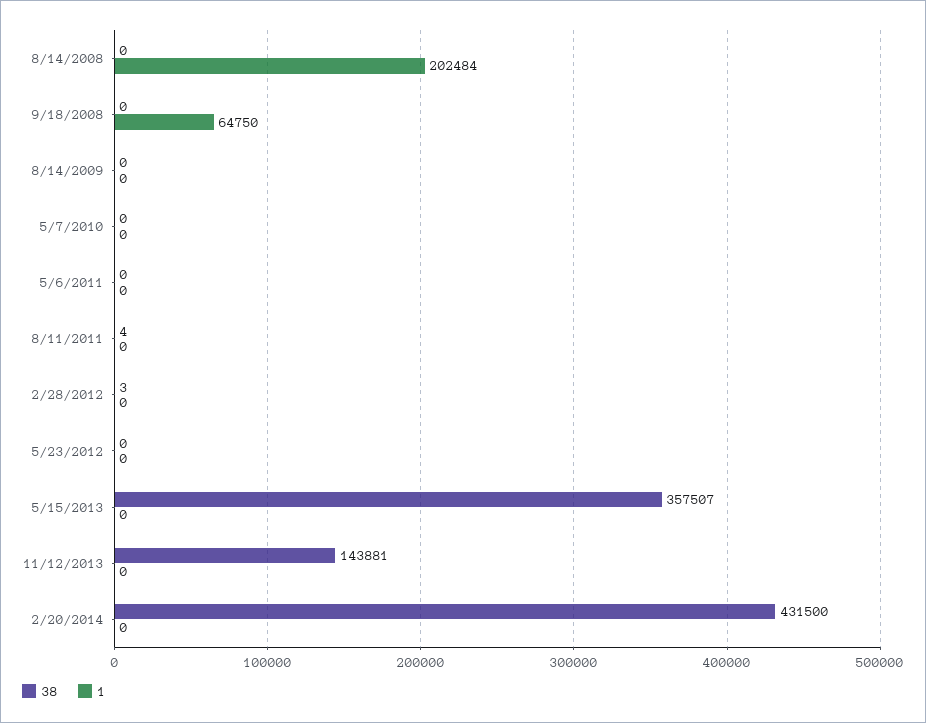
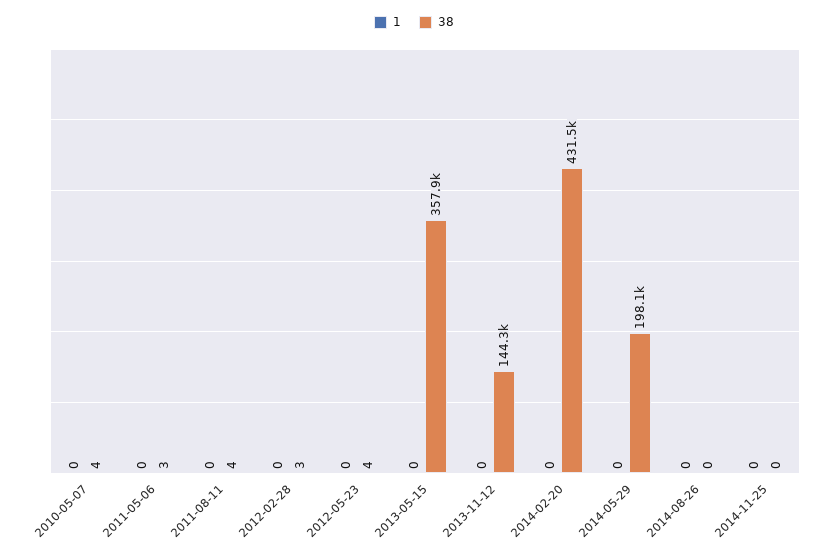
38, 8/14/2008: 0 -> none
1, 8/14/2008: 202484 -> none
38, 9/18/2008: 0 -> none
1, 9/18/2008: 64750 -> none
38, 8/14/2009: 0 -> none
1, 8/14/2009: 0 -> none
38, 5/7/2010: 0 -> 4
38, 5/6/2011: 0 -> 3
38, 5/23/2012: 0 -> 4
38, 5/15/2013: 357507 -> 357900
38, 11/12/2013: 143881 -> 144300
1, 2014-05-29: none -> 0
38, 2014-05-29: none -> 198100
1, 2014-08-26: none -> 0
38, 2014-08-26: none -> 0
1, 2014-11-25: none -> 0
38, 2014-11-25: none -> 0

